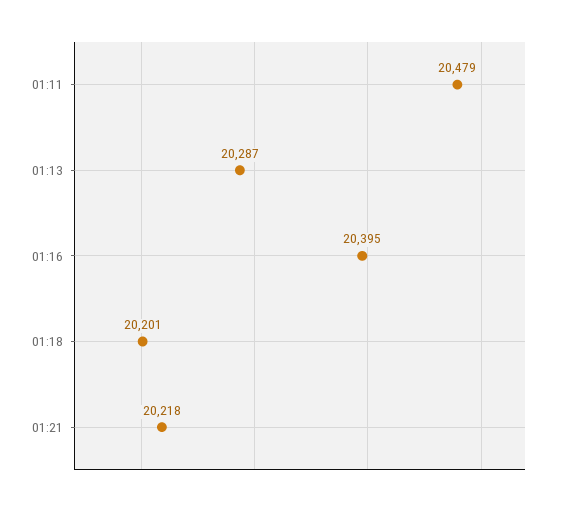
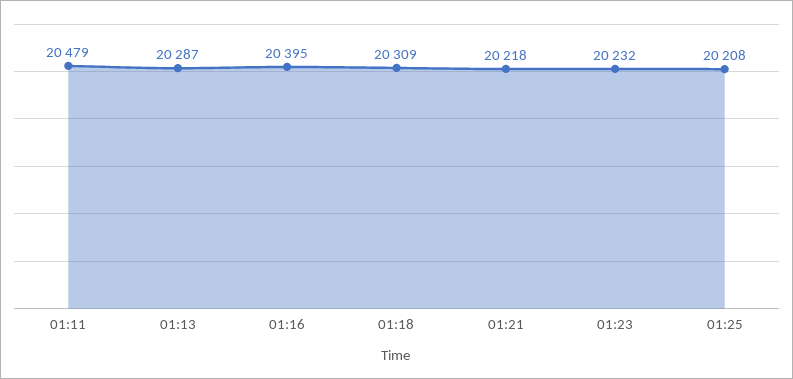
01:18: 20201 -> 20309
01:23: none -> 20232
01:25: none -> 20208

